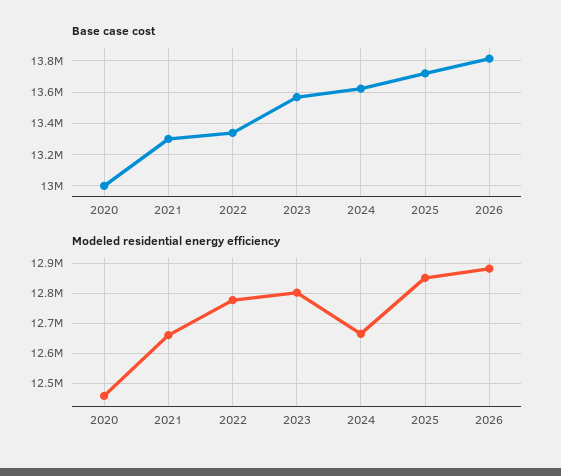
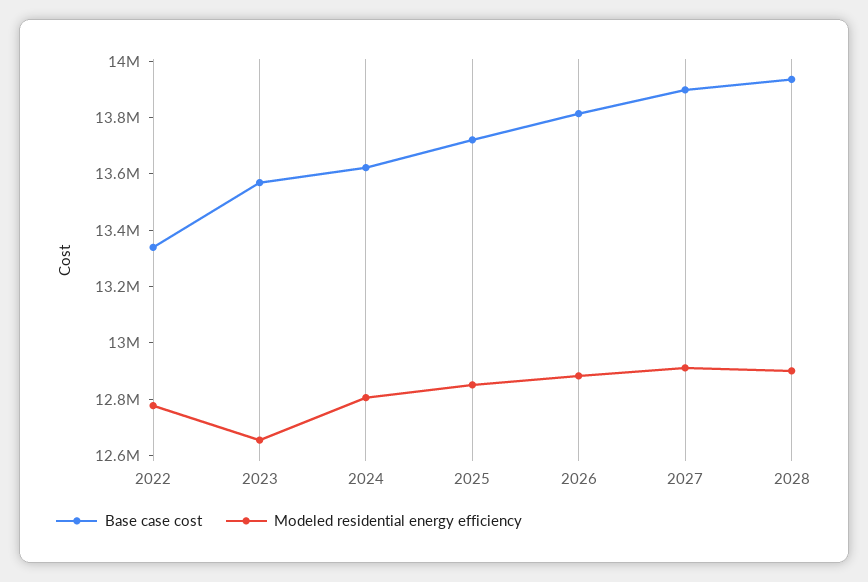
Base case cost, 2020: 13000000 -> none
Base case cost, 2021: 13300000 -> none
Modeled residential energy efficiency, 2020: 12460000 -> none
Modeled residential energy efficiency, 2021: 12660000 -> none
Modeled residential energy efficiency, 2023: 12800000 -> 12650000
Modeled residential energy efficiency, 2024: 12660000 -> 12800000
Base case cost, 2027: none -> 13900000
Modeled residential energy efficiency, 2027: none -> 12900000
Base case cost, 2028: none -> 13950000
Modeled residential energy efficiency, 2028: none -> 12900000

